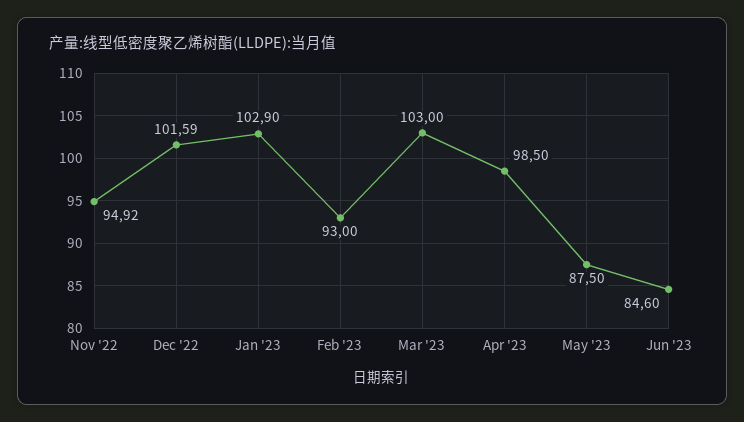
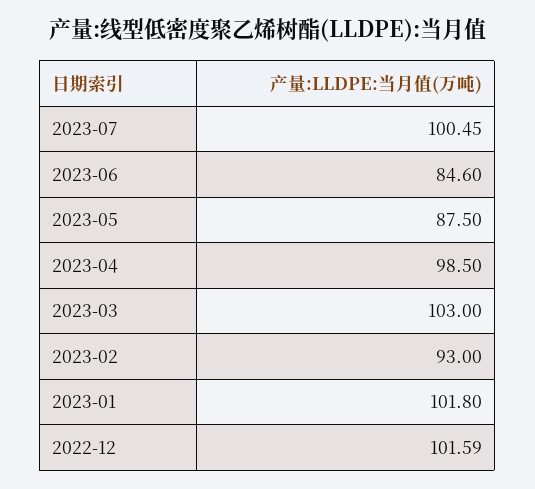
Nov '22: 94.92 -> none
Jan '23: 102.9 -> 101.8
2023-07: none -> 100.45

